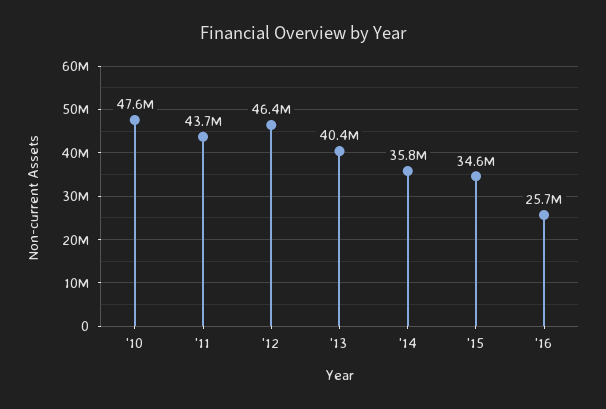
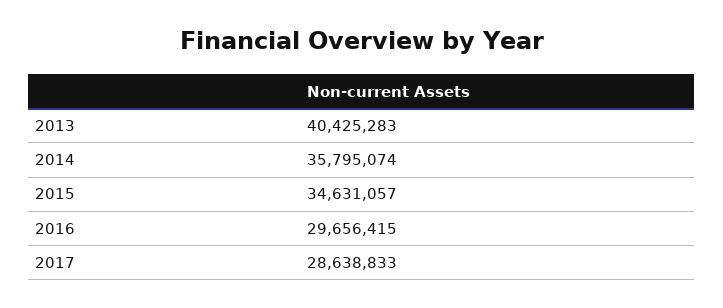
'10: 47600000 -> none
'11: 43700000 -> none
'12: 46400000 -> none
'16: 25700000 -> 29656415
2017: none -> 28638833

